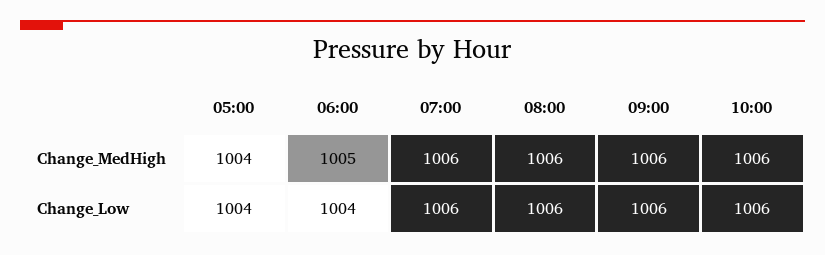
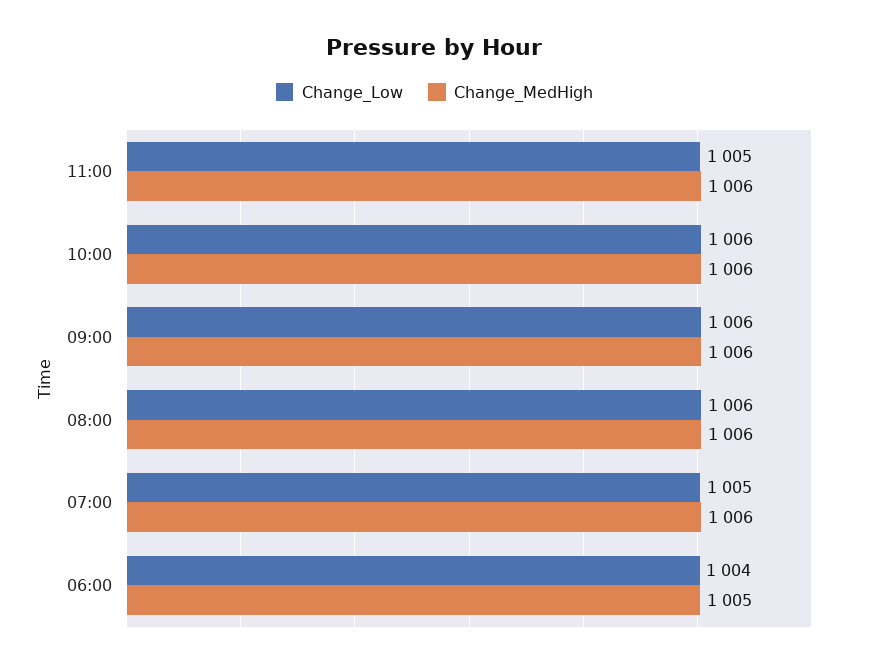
Change_MedHigh, 05:00: 1004 -> none
Change_Low, 05:00: 1004 -> none
Change_Low, 07:00: 1006 -> 1005
Change_Low, 11:00: none -> 1005
Change_MedHigh, 11:00: none -> 1006

